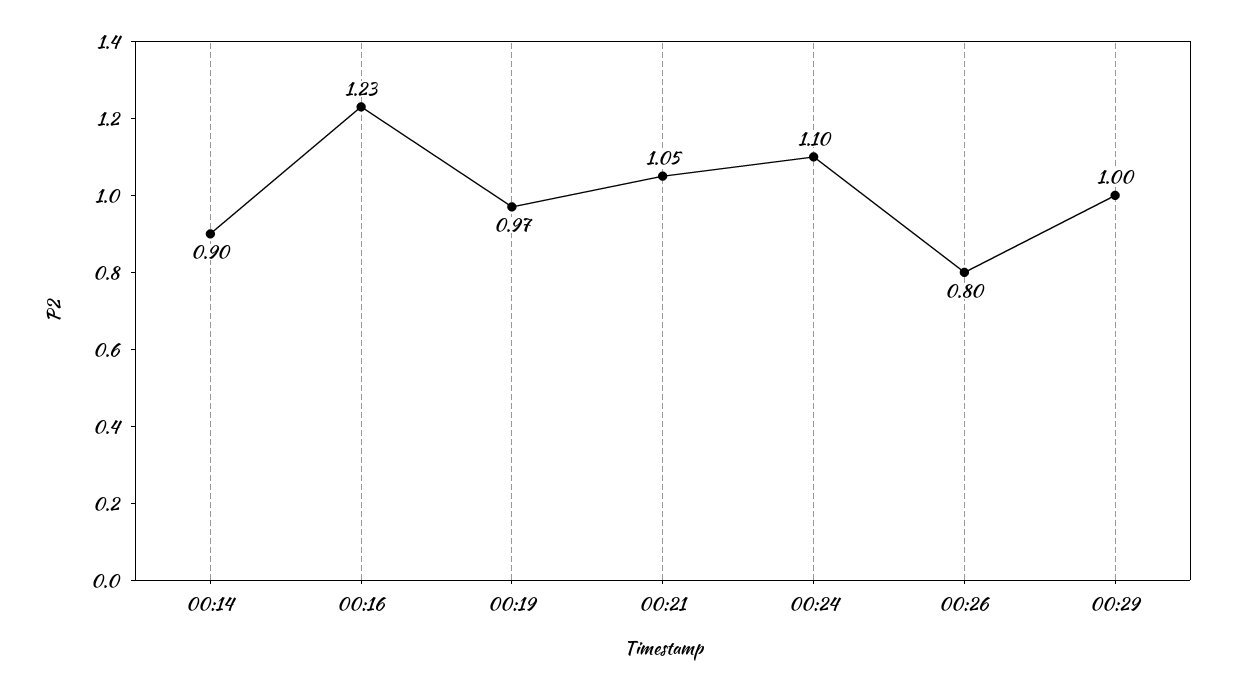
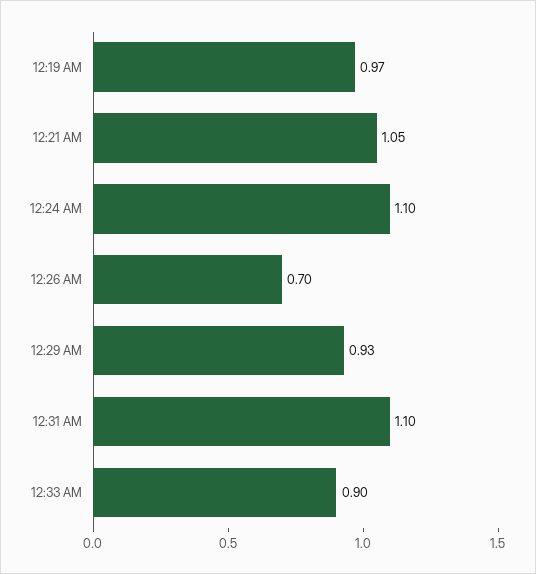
00:14: 0.9 -> none
00:16: 1.23 -> none
00:26: 0.8 -> 0.7
00:29: 1 -> 0.93
12:31 AM: none -> 1.1
12:33 AM: none -> 0.9

